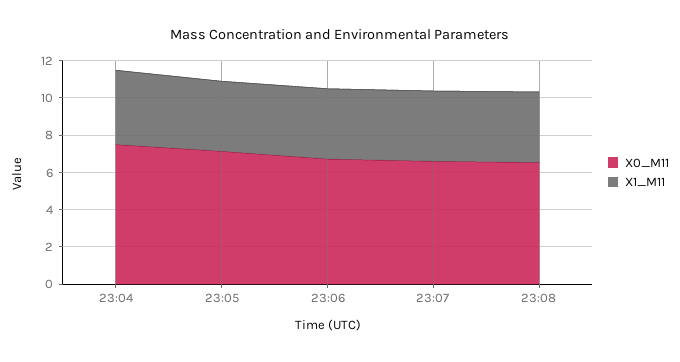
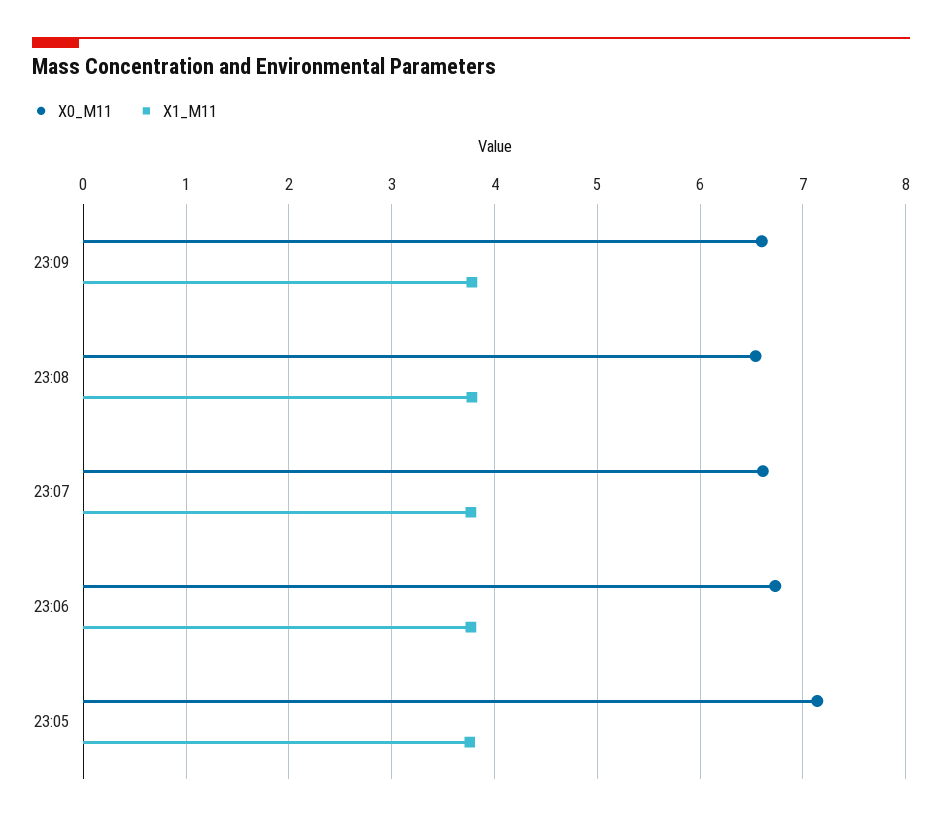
X0_M11, 23:04: 7.5 -> none
X1_M11, 23:04: 4 -> none
X0_M11, 23:09: none -> 6.6
X1_M11, 23:09: none -> 3.8

